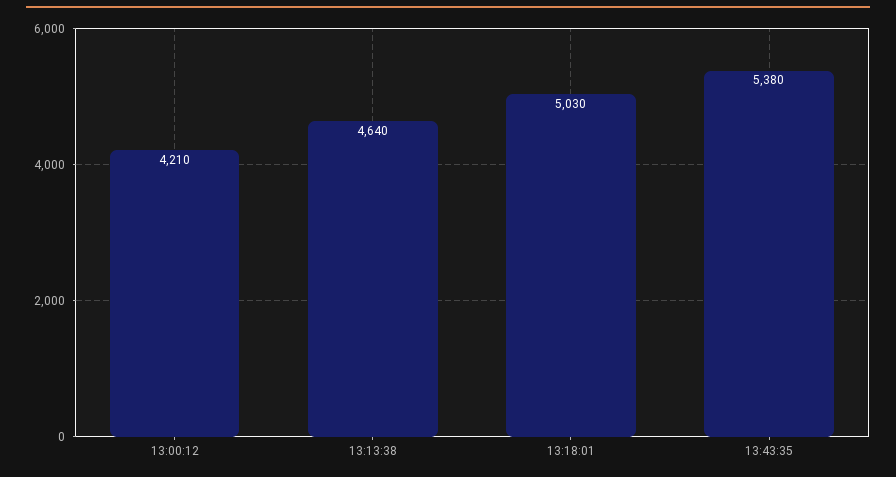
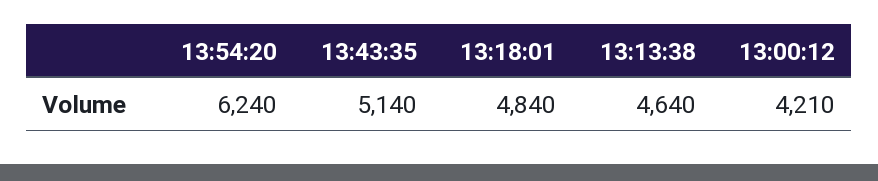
13:18:01: 5030 -> 4840
13:43:35: 5380 -> 5140
13:54:20: none -> 6240

